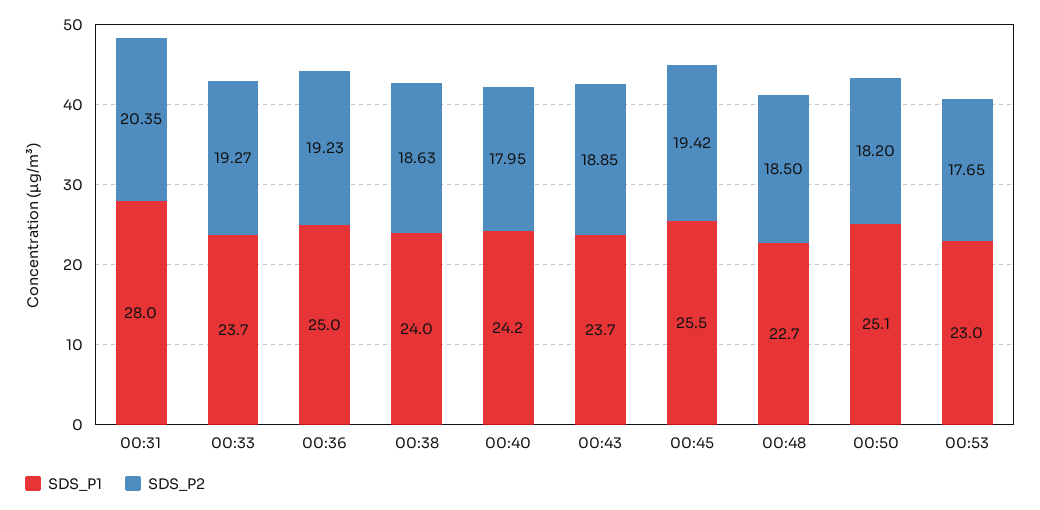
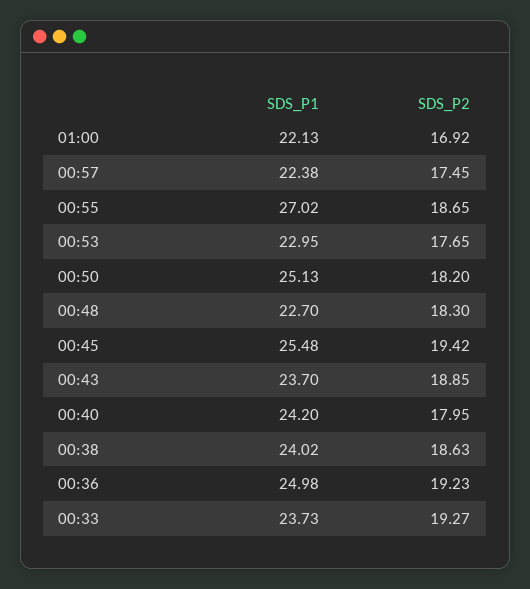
SDS_P1, 00:31: 28 -> none
SDS_P2, 00:31: 20.35 -> none
SDS_P2, 00:48: 18.5 -> 18.3
SDS_P1, 01:00: none -> 22.13
SDS_P2, 01:00: none -> 16.92
SDS_P1, 00:57: none -> 22.38
SDS_P2, 00:57: none -> 17.45
SDS_P1, 00:55: none -> 27.02
SDS_P2, 00:55: none -> 18.65

